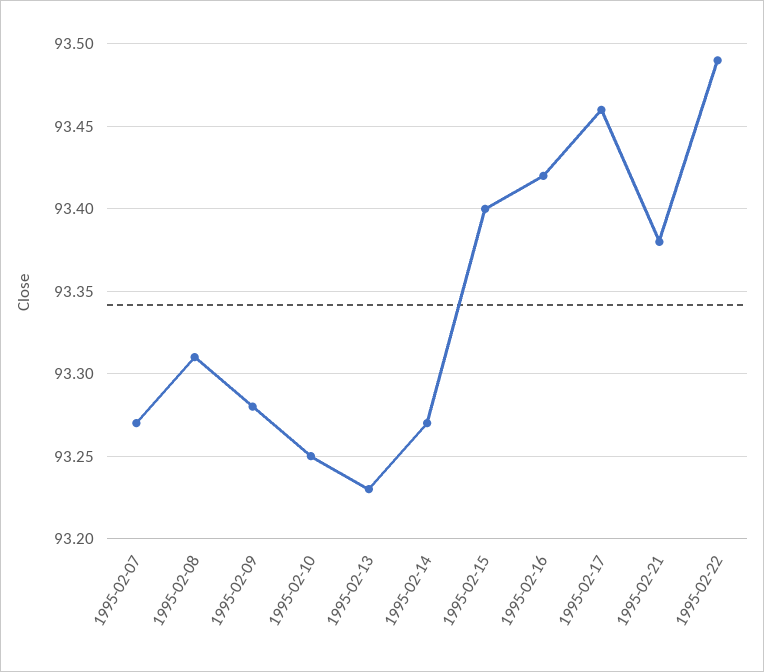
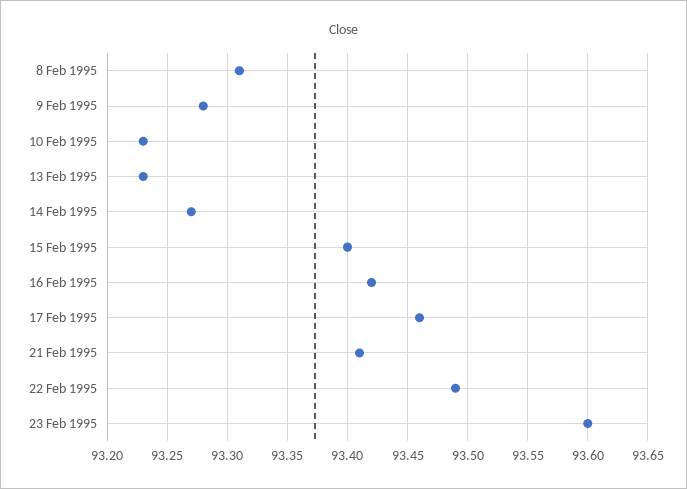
1995-02-07: 93.27 -> none
1995-02-10: 93.25 -> 93.23
1995-02-21: 93.38 -> 93.41
23 Feb 1995: none -> 93.6

